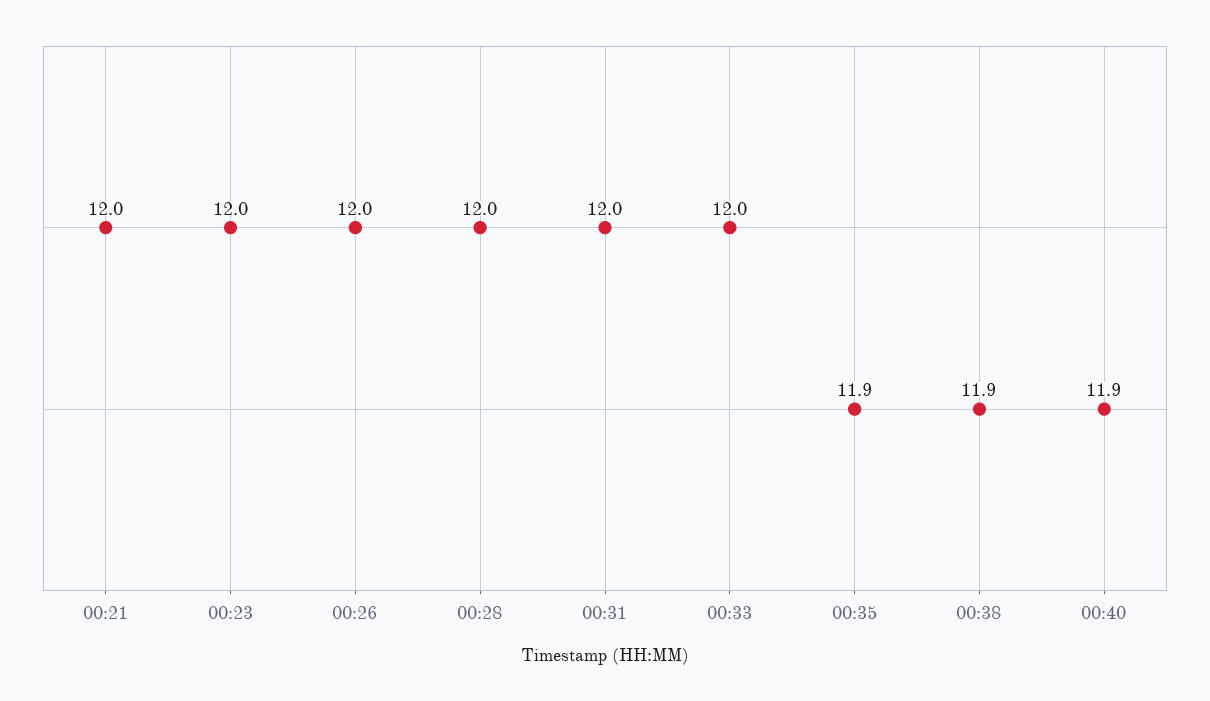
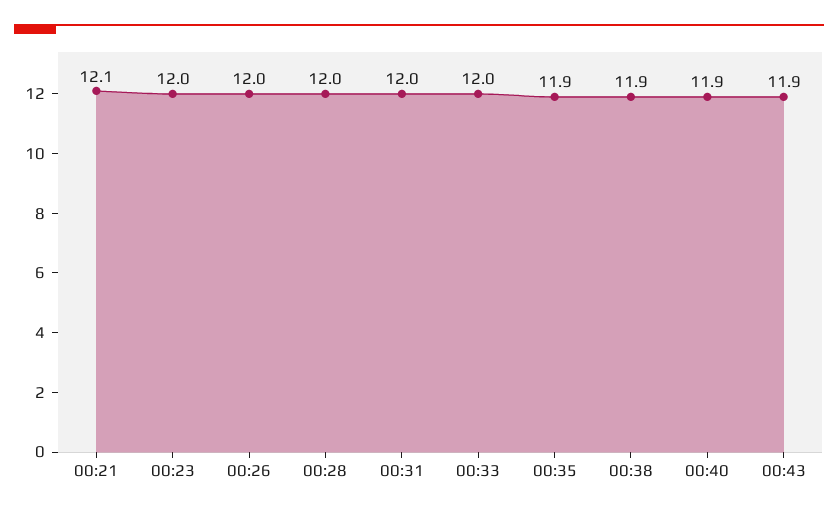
00:21: 12 -> 12.1
00:43: none -> 11.9

